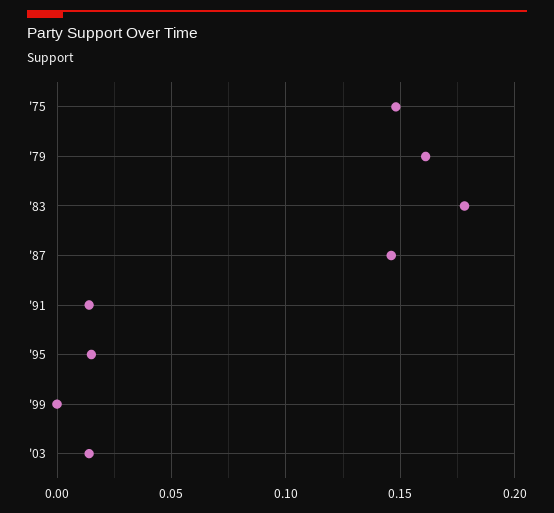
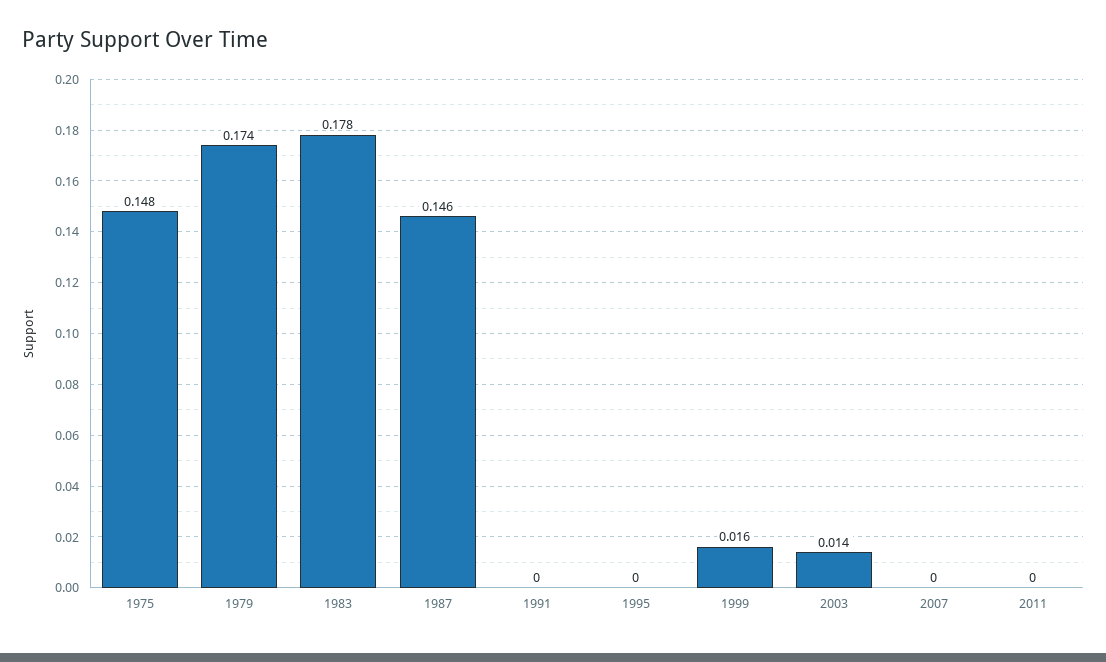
'79: 0.16 -> 0.174
'91: 0.015 -> 0
'95: 0.015 -> 0
'99: 0 -> 0.016
2007: none -> 0
2011: none -> 0

